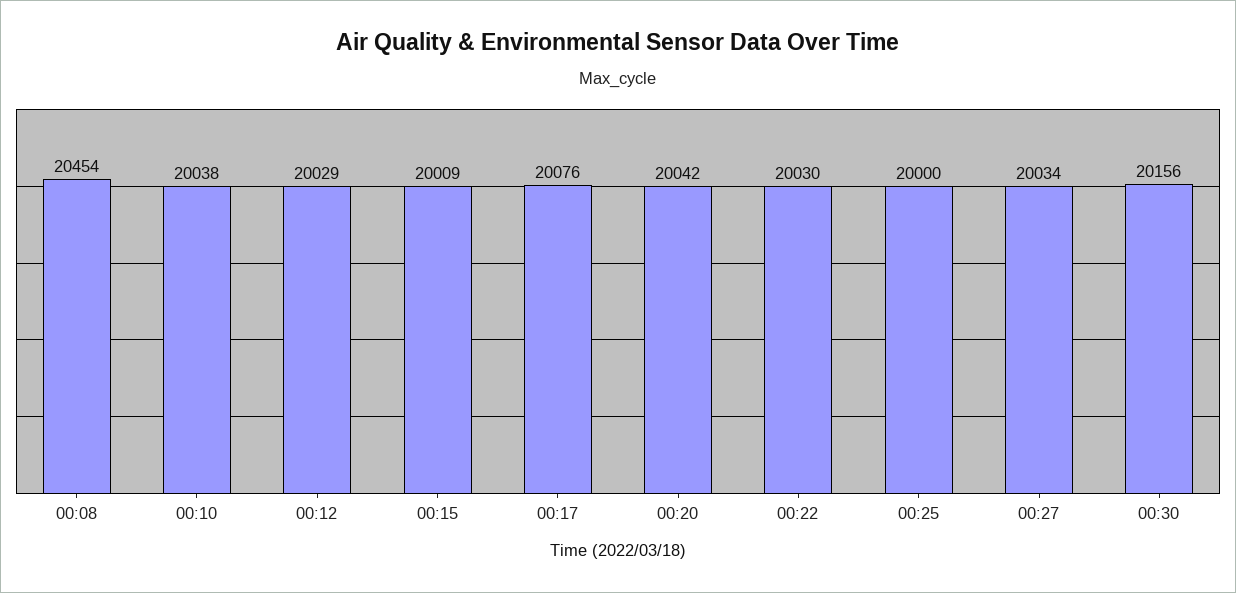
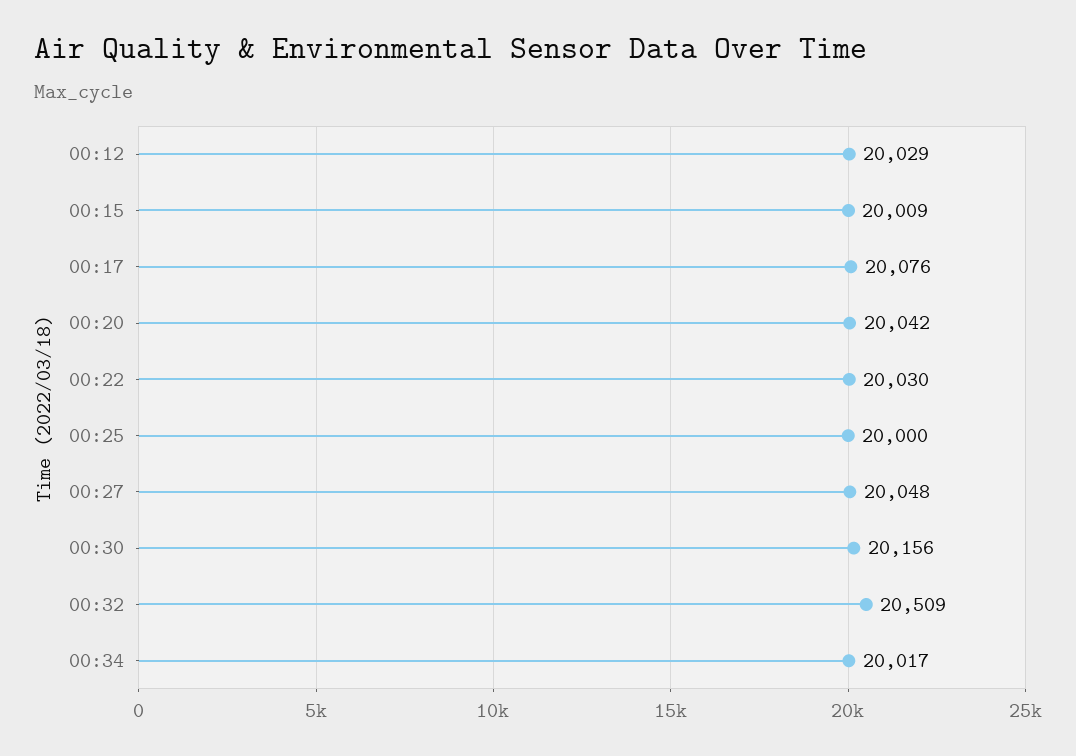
00:08: 20454 -> none
00:10: 20038 -> none
00:27: 20034 -> 20048
00:32: none -> 20509
00:34: none -> 20017

